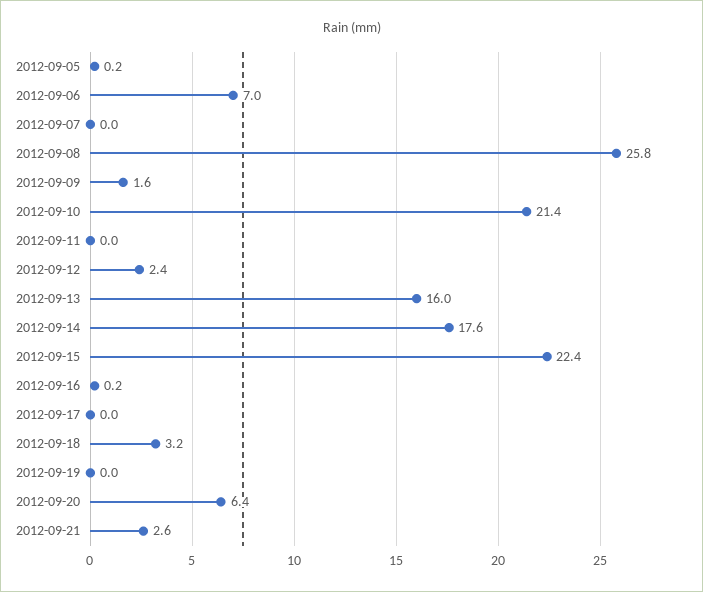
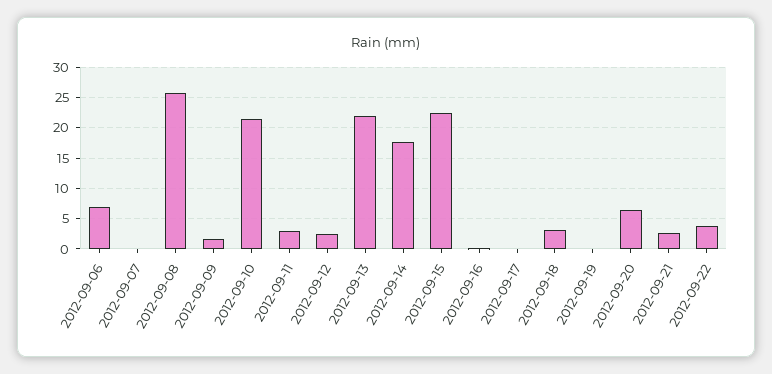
2012-09-05: 0.2 -> none
2012-09-11: 0 -> 3
2012-09-13: 16 -> 22
2012-09-22: none -> 4

